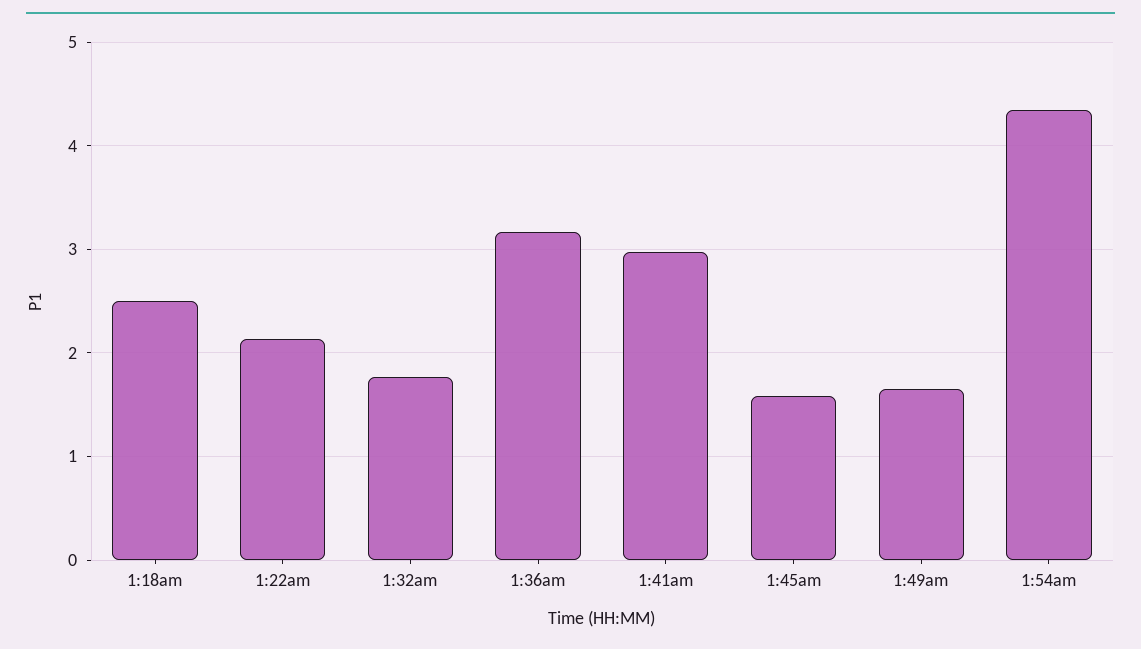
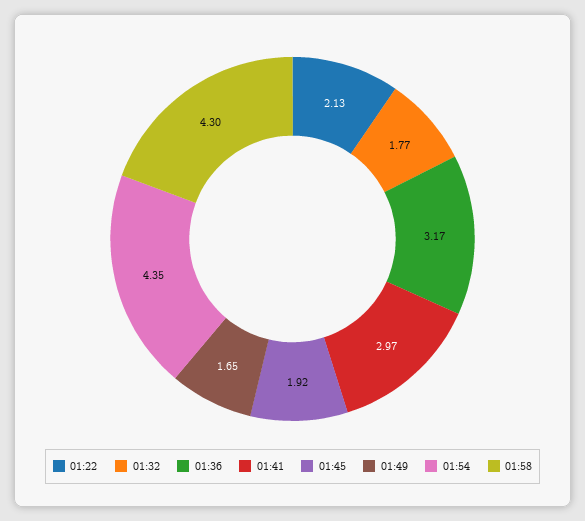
1:18am: 2.5 -> none
1:45am: 1.6 -> 1.92
01:58: none -> 4.3

